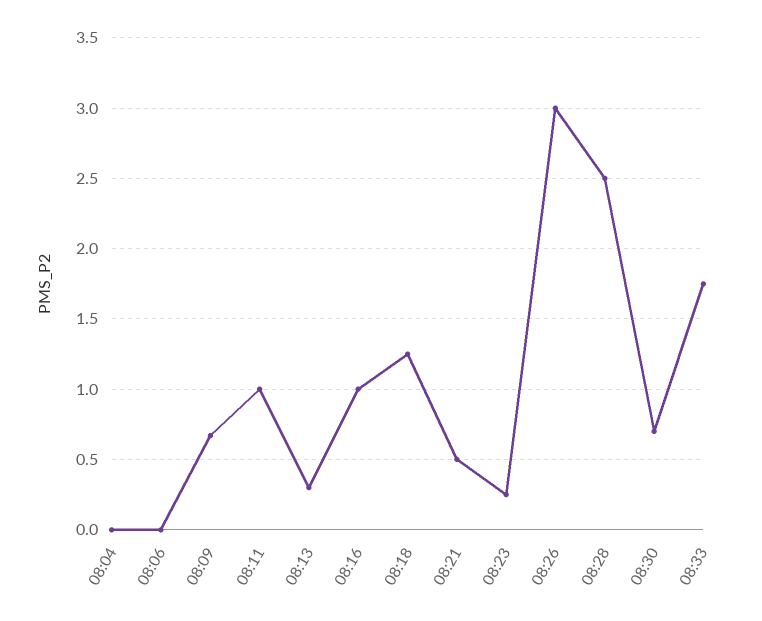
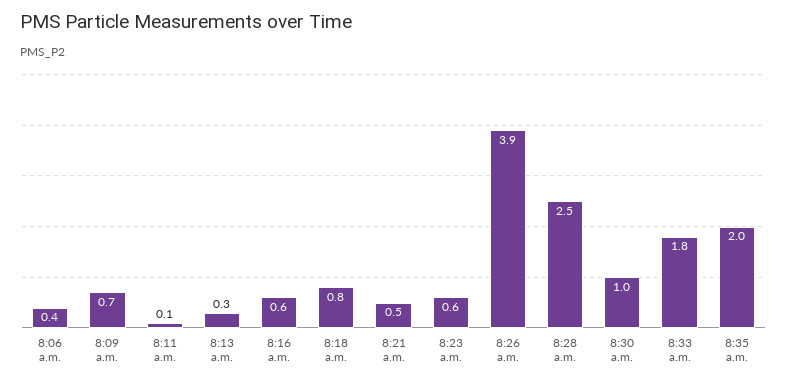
08:04: 0 -> none
08:06: 0 -> 0.4
08:11: 1 -> 0.1
08:16: 1 -> 0.6
08:18: 1.25 -> 0.8
08:23: 0.25 -> 0.6
08:26: 3 -> 3.9
08:30: 0.7 -> 1
8:35 a.m.: none -> 2

